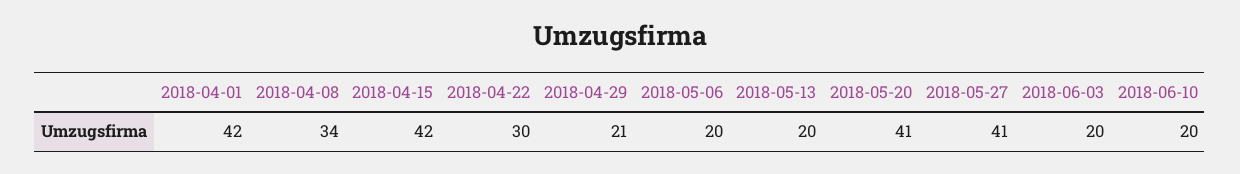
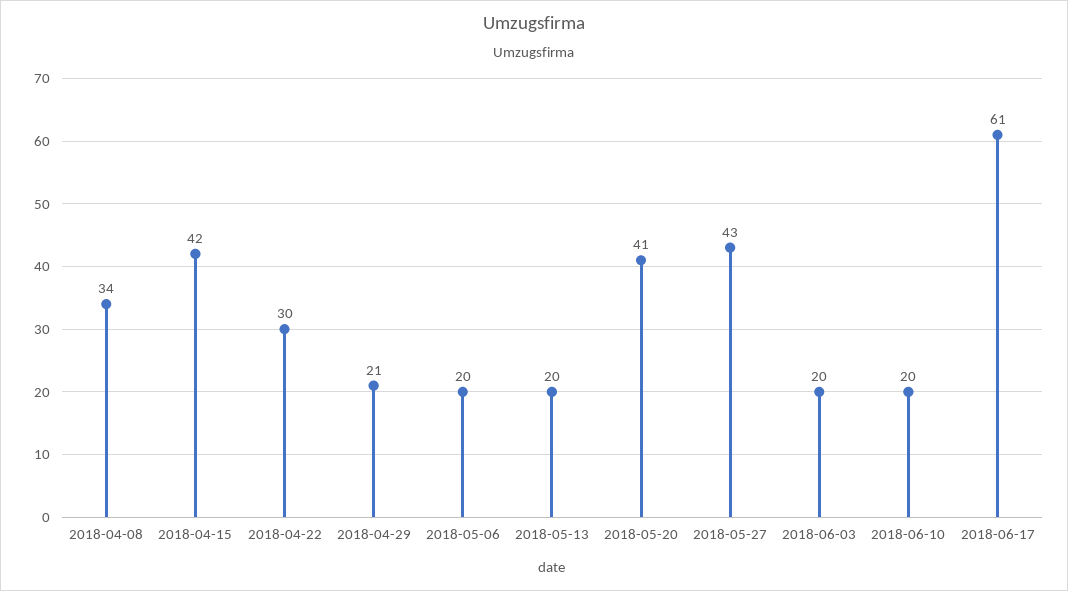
2018-04-01: 42 -> none
2018-05-27: 41 -> 43
2018-06-17: none -> 61

